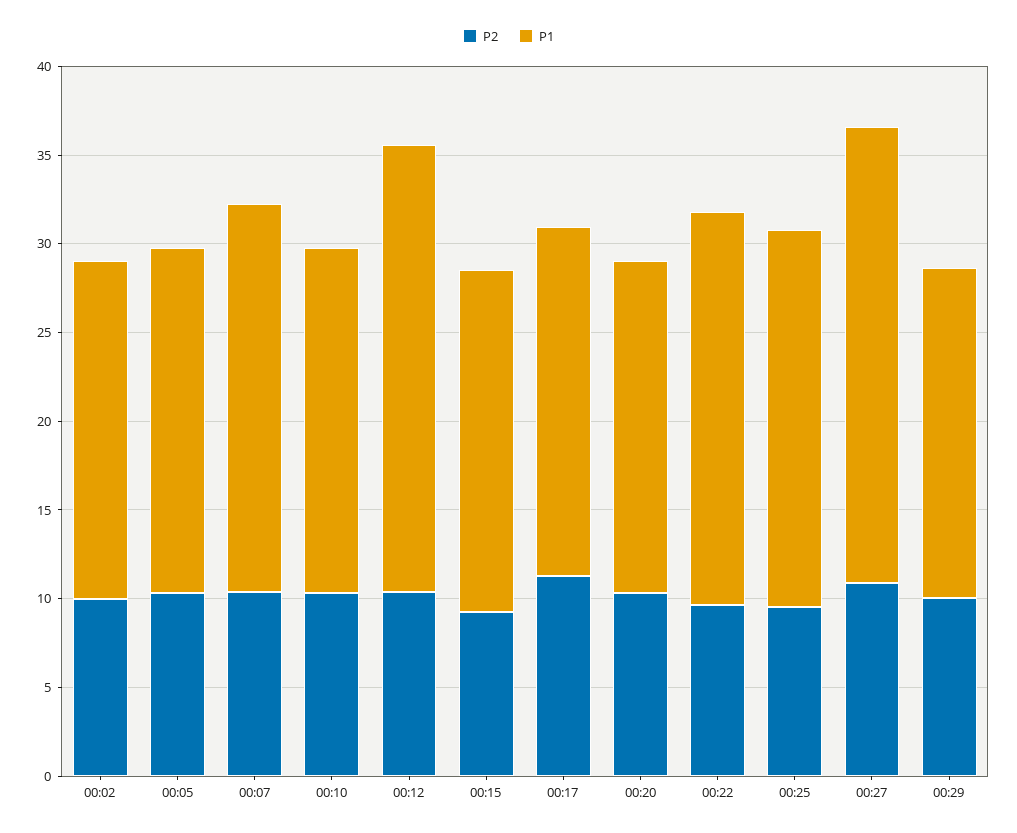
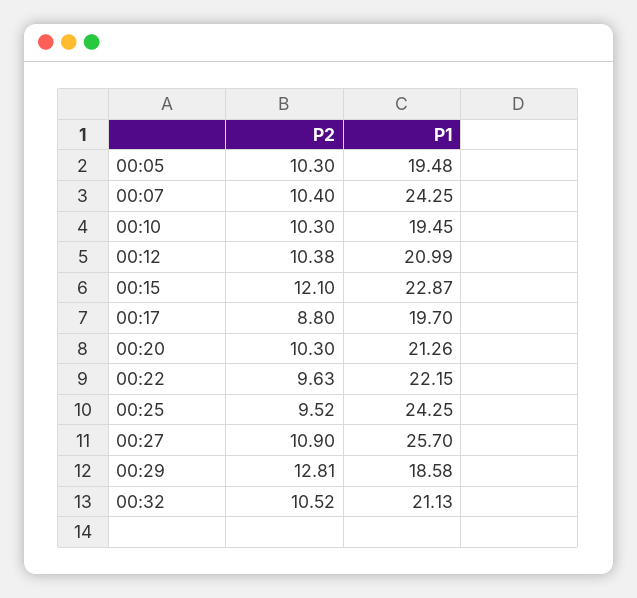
P2, 00:02: 10 -> none
P1, 00:02: 19 -> none
P1, 00:07: 22 -> 24.25
P1, 00:12: 25 -> 20.99
P2, 00:15: 9 -> 12.1
P1, 00:15: 19 -> 22.87
P2, 00:17: 11 -> 8.8
P1, 00:20: 19 -> 21.26
P1, 00:25: 21 -> 24.25
P2, 00:29: 10 -> 12.81
P2, 00:32: none -> 10.52
P1, 00:32: none -> 21.13

